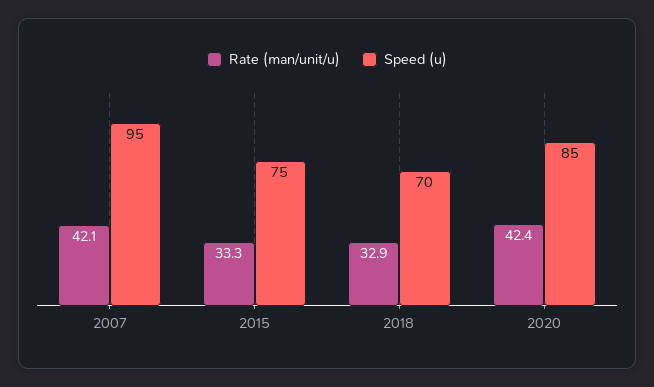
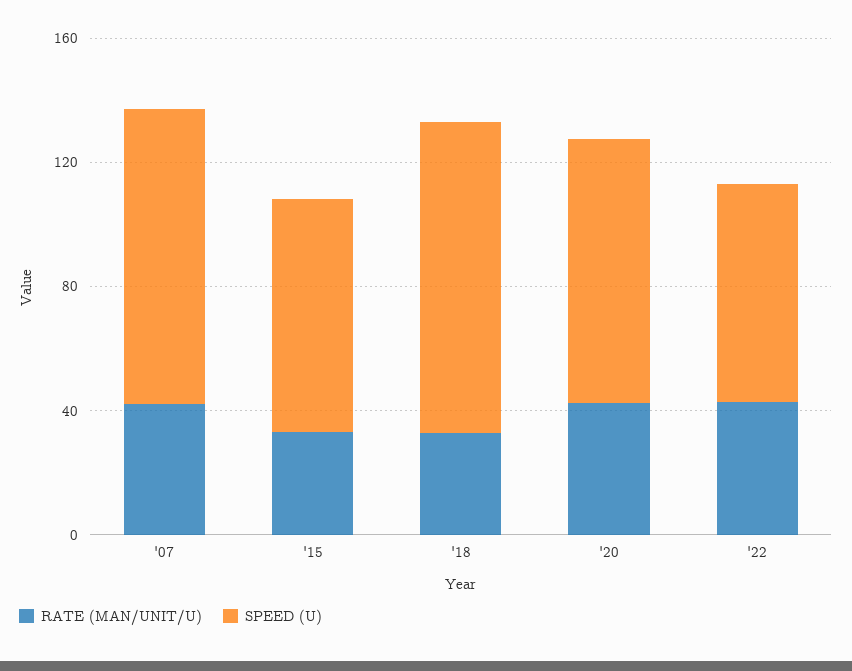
Speed (u), 2018: 70 -> 100
Rate (man/unit/u), '22: none -> 40
Speed (u), '22: none -> 70

